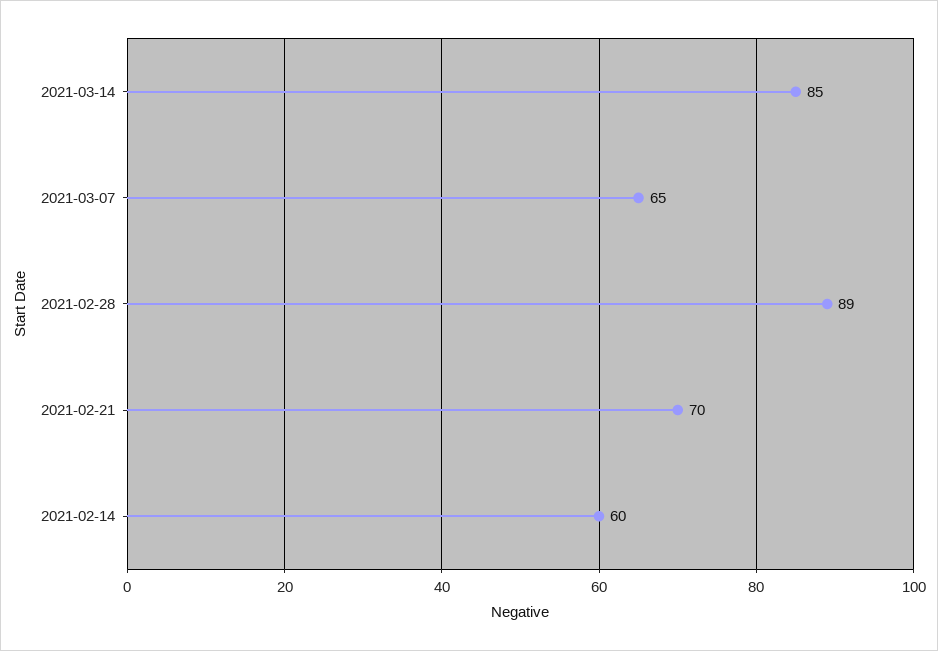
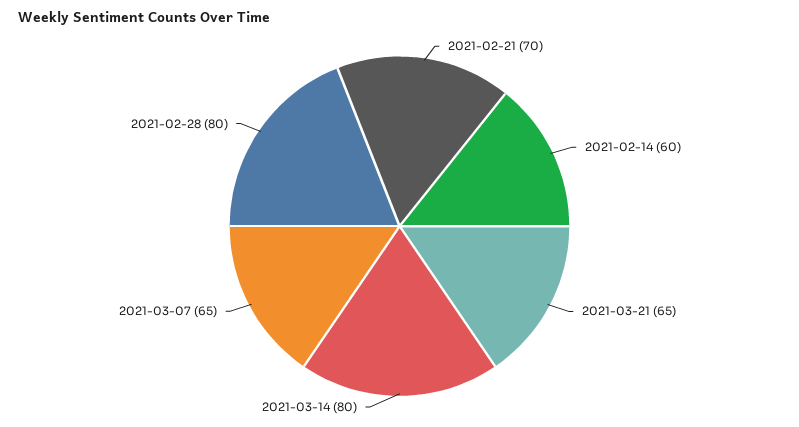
2021-03-14: 85 -> 80
2021-02-28: 89 -> 80
2021-03-21: none -> 65

